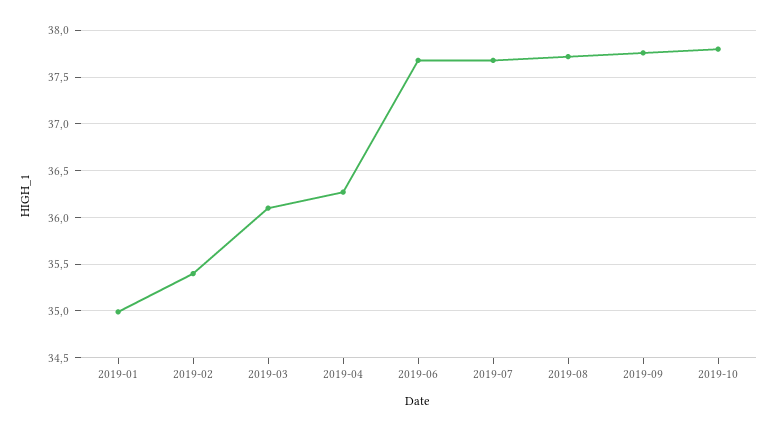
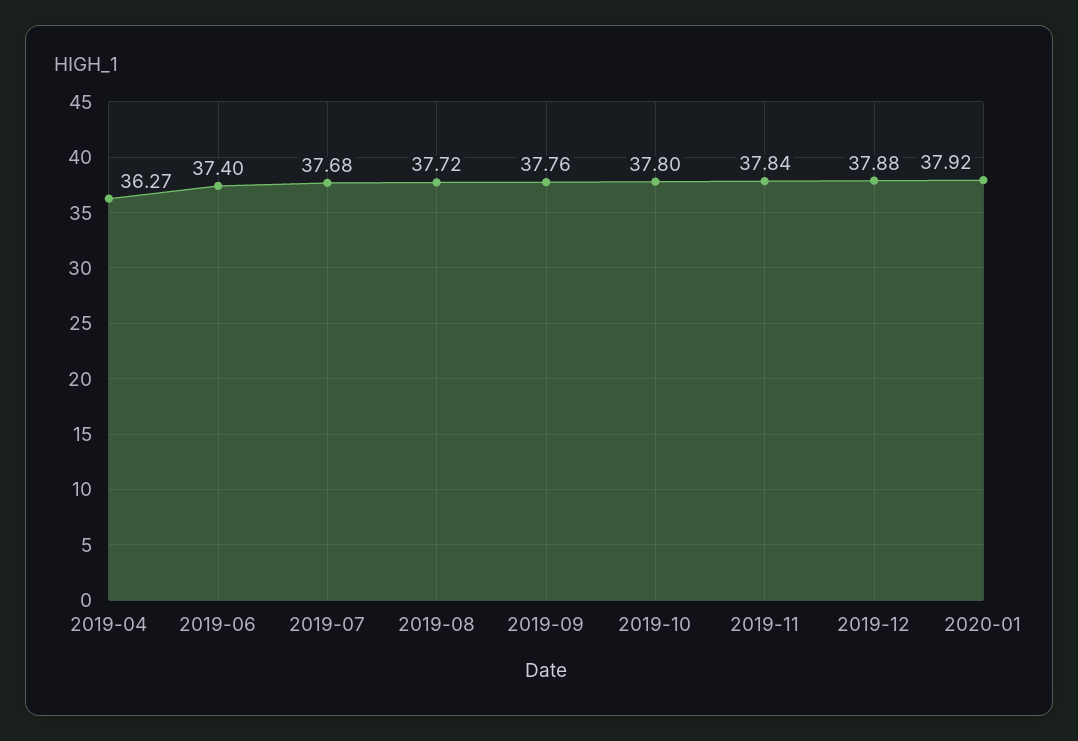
2019-01: 35 -> none
2019-02: 35.4 -> none
2019-03: 36.1 -> none
2019-06: 37.7 -> 37.4
2019-11: none -> 37.84
2019-12: none -> 37.88
2020-01: none -> 37.92

